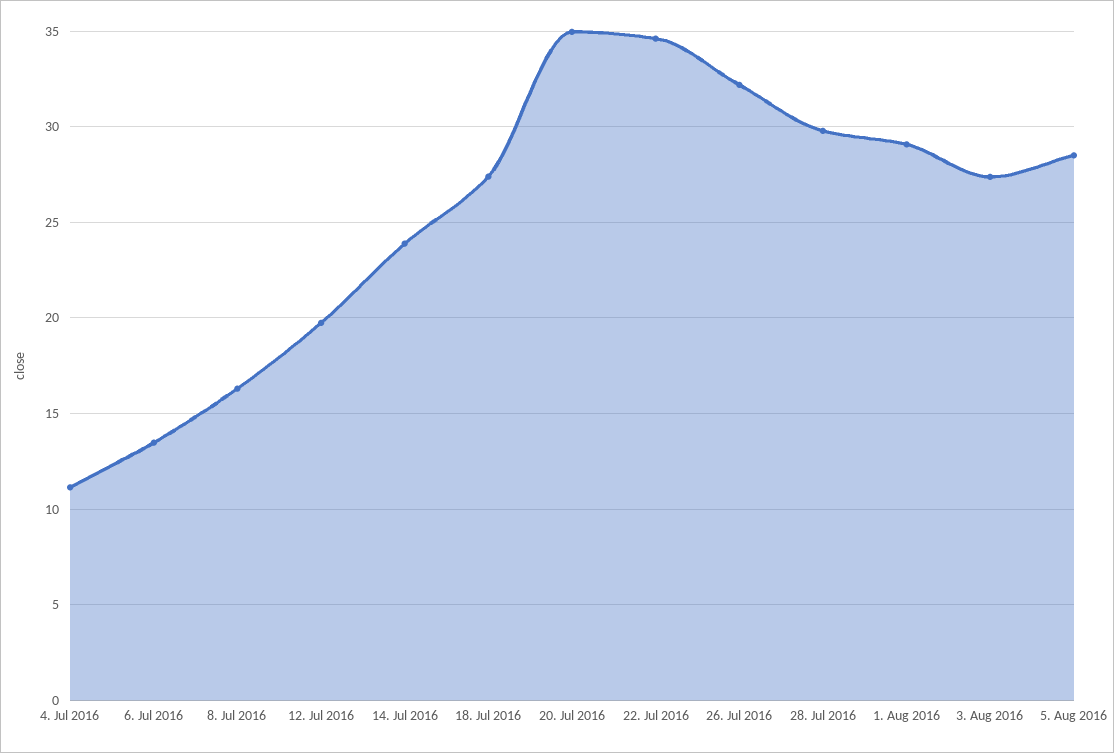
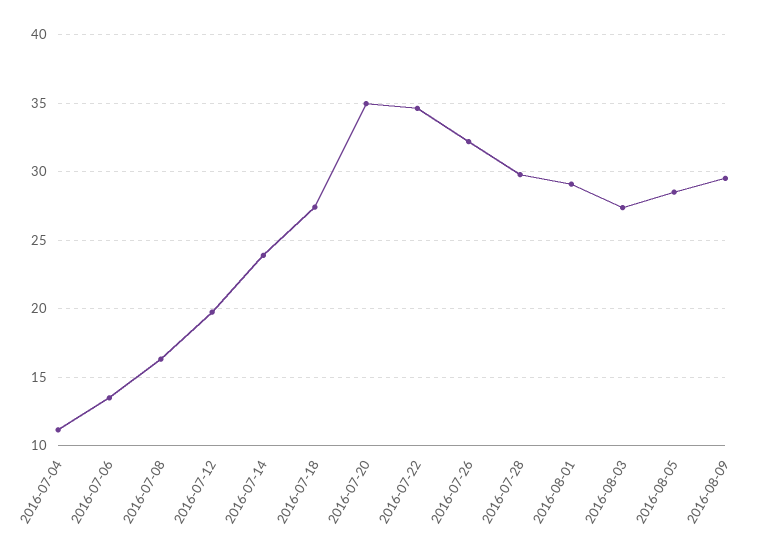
2016-08-09: none -> 29.5

